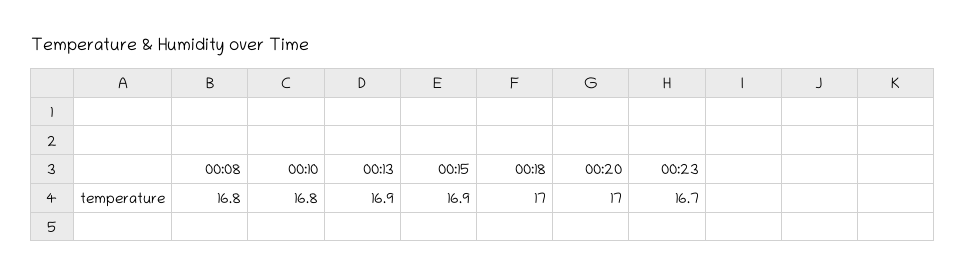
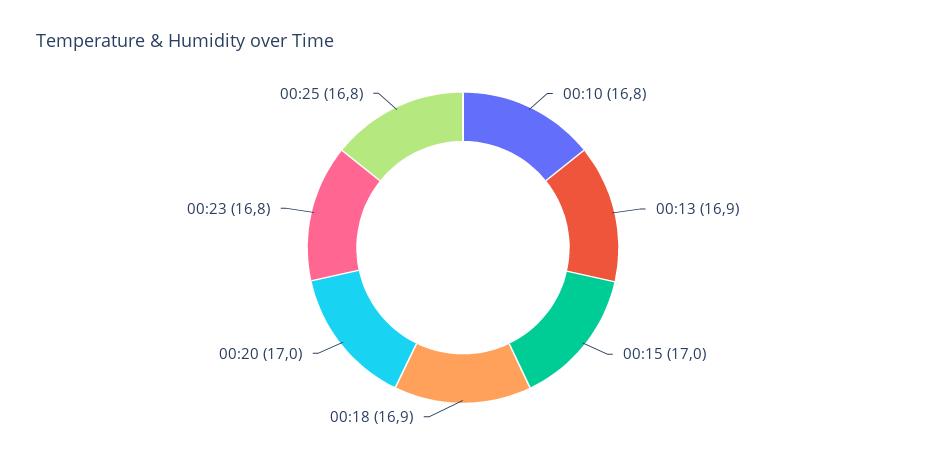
00:08: 16.8 -> none
00:15: 16.9 -> 17
00:18: 17 -> 16.9
00:23: 16.7 -> 16.8
00:25: none -> 16.8

